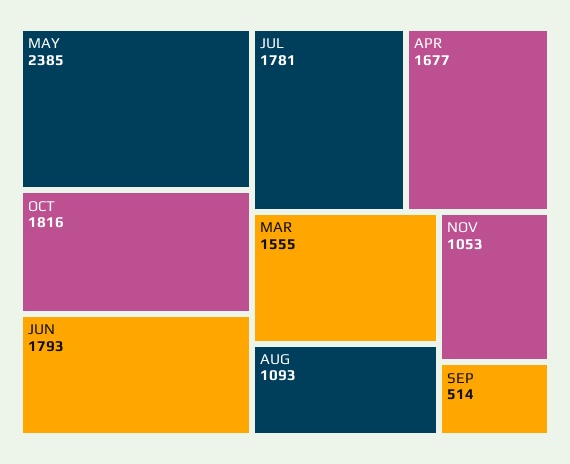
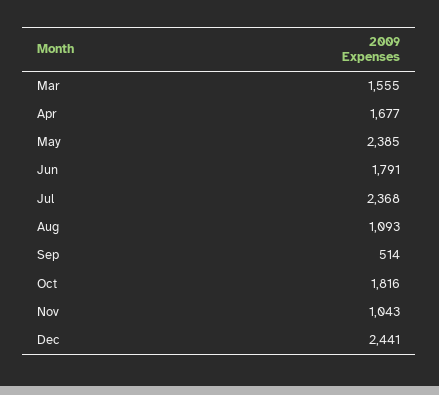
JUN: 1793 -> 1791
JUL: 1781 -> 2368
NOV: 1053 -> 1043
Dec: none -> 2441

